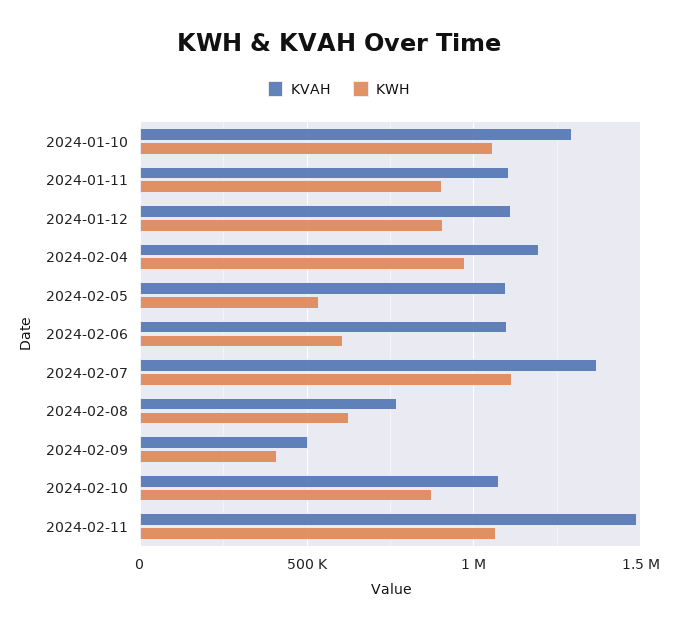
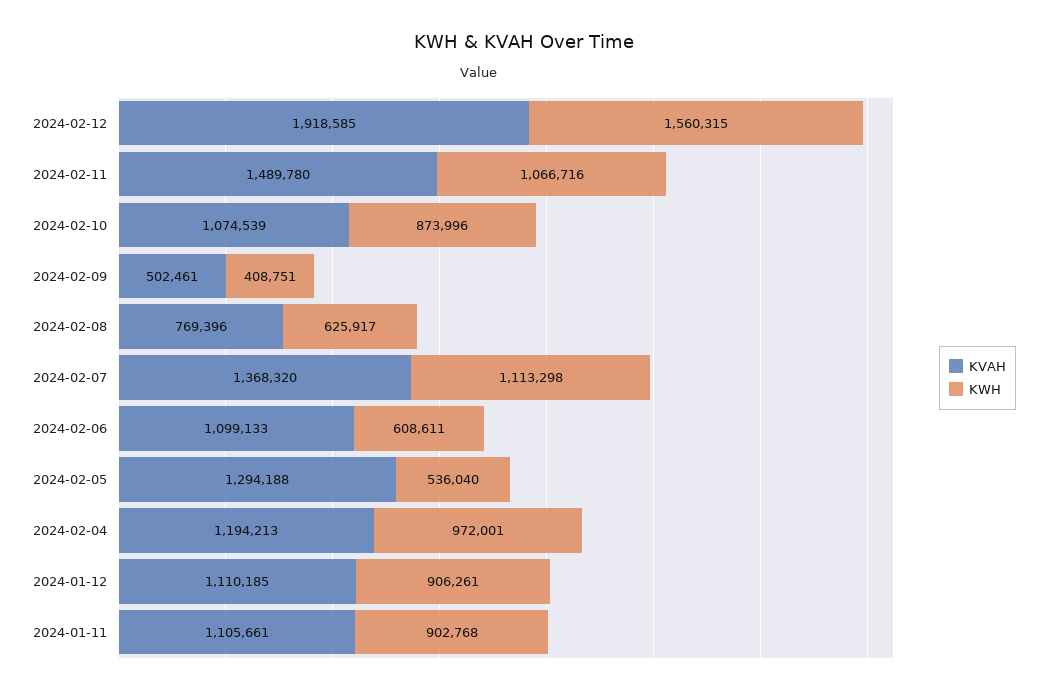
KVAH, 2024-01-10: 1300000 -> none
KWH, 2024-01-10: 1050000 -> none
KVAH, 2024-02-05: 1100000 -> 1294188
KVAH, 2024-02-12: none -> 1918585
KWH, 2024-02-12: none -> 1560315

